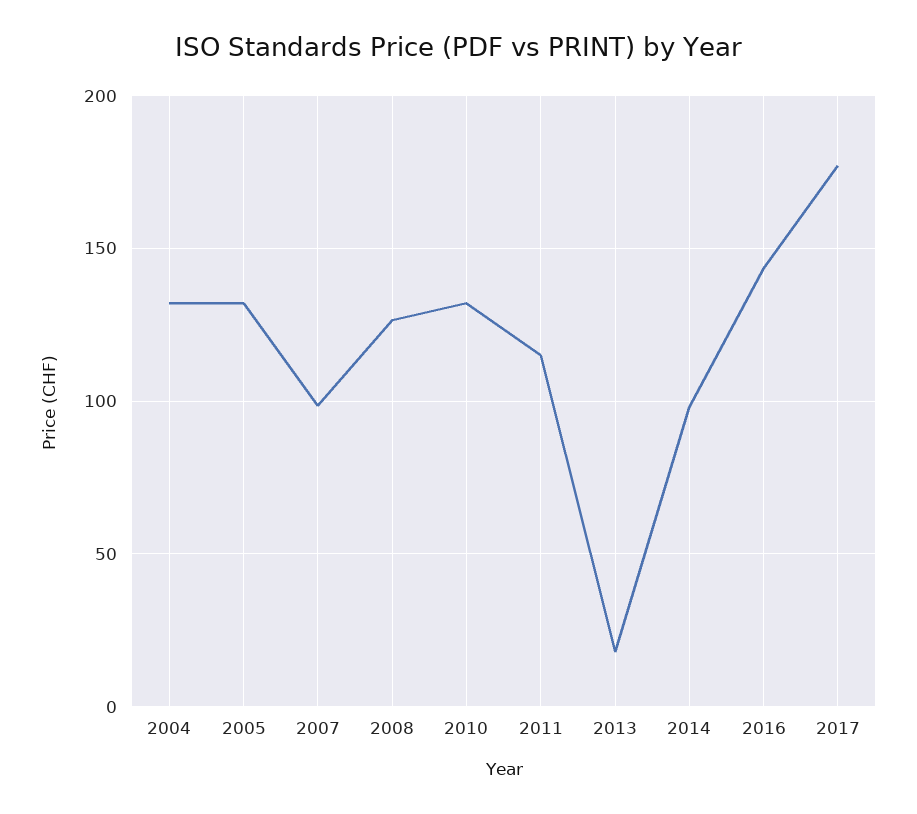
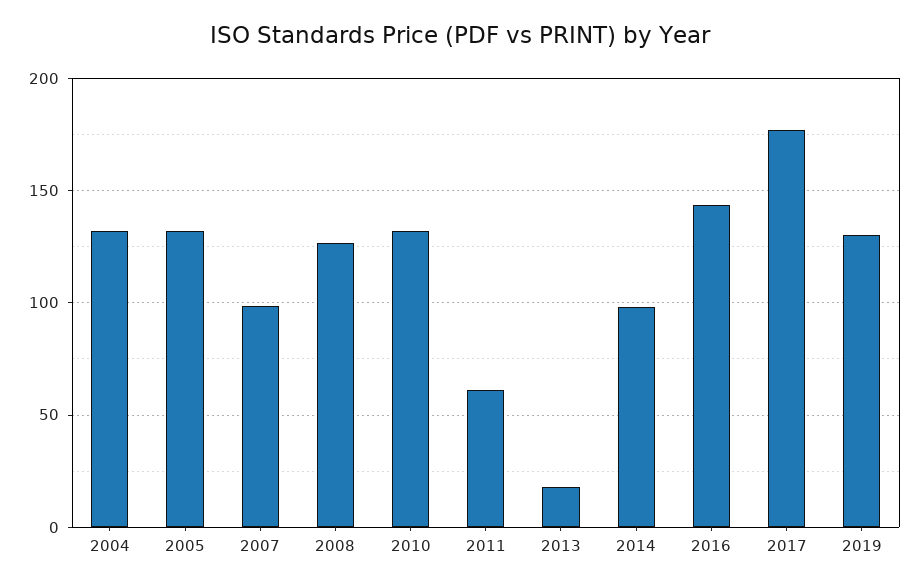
2011: 115 -> 60
2019: none -> 130

